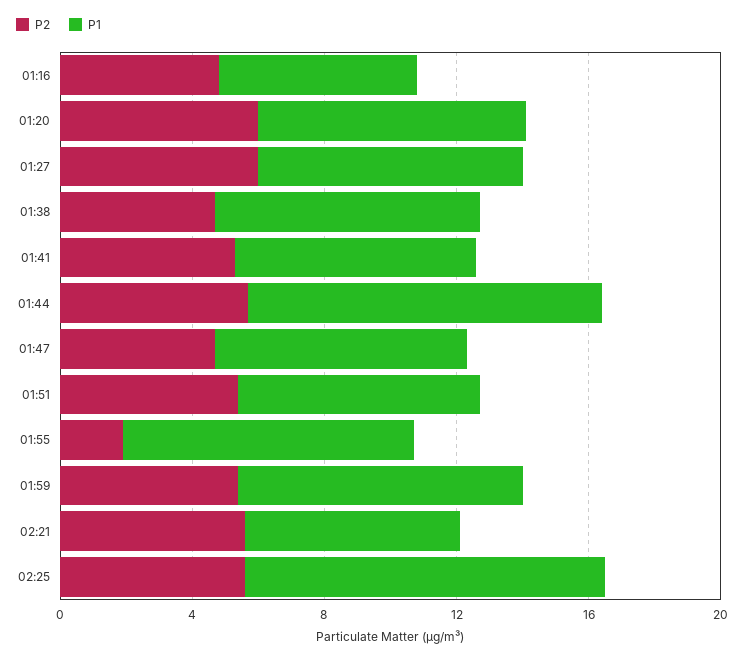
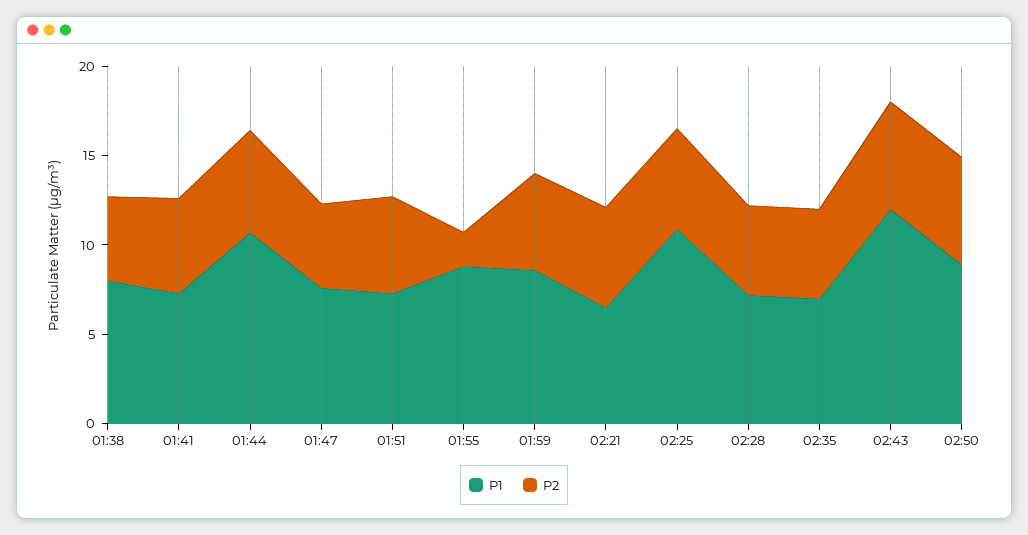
P2, 01:16: 5 -> none
P1, 01:16: 6 -> none
P2, 01:20: 6 -> none
P1, 01:20: 8 -> none
P2, 01:27: 6 -> none
P1, 01:27: 8 -> none
P1, 02:28: none -> 7
P2, 02:28: none -> 5
P1, 02:35: none -> 7
P2, 02:35: none -> 5
P1, 02:43: none -> 12
P2, 02:43: none -> 6
P1, 02:50: none -> 9
P2, 02:50: none -> 6

